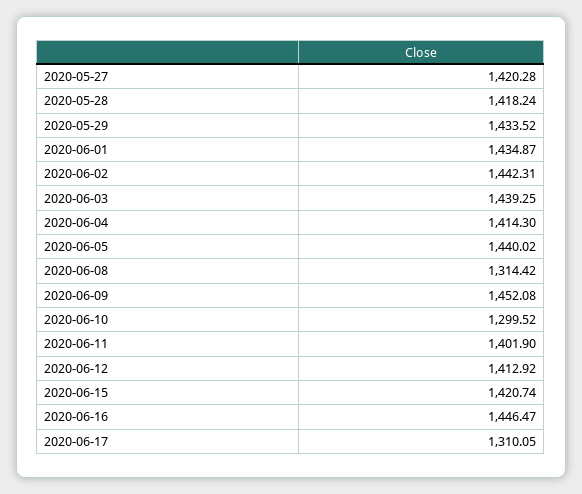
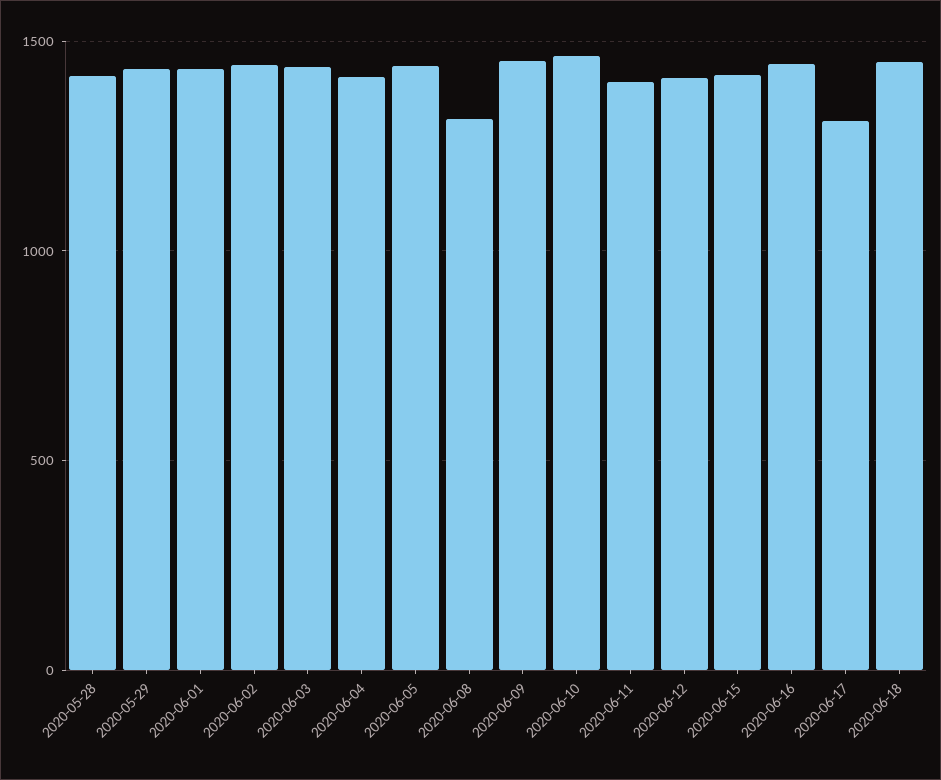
2020-05-27: 1420.28 -> none
2020-06-10: 1299.52 -> 1450
2020-06-18: none -> 1450

